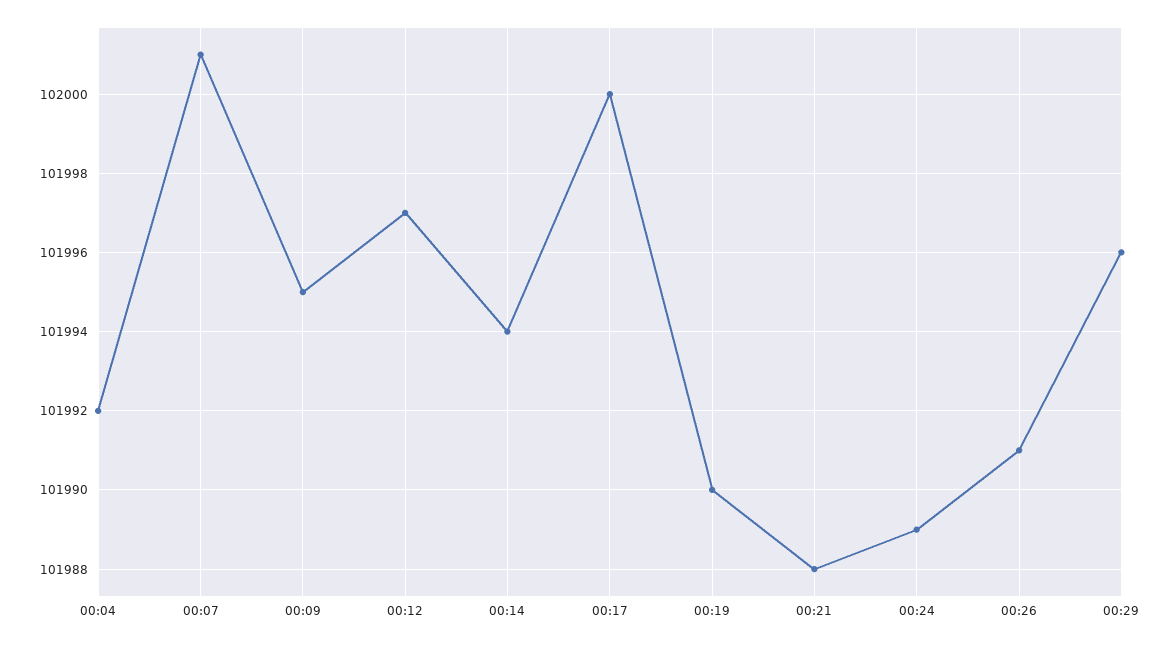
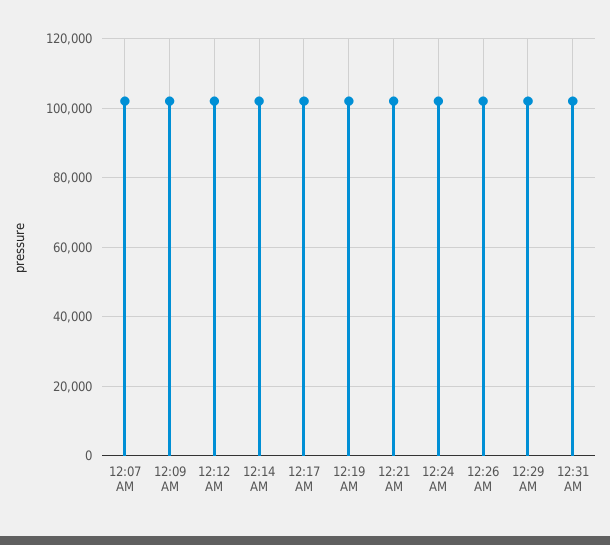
00:04: 101992 -> none
12:31 AM: none -> 102000

